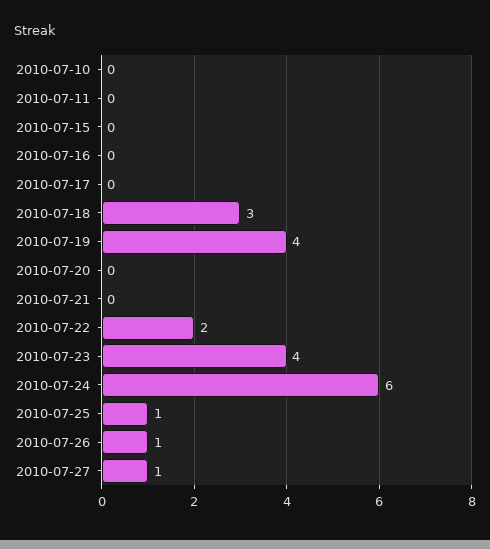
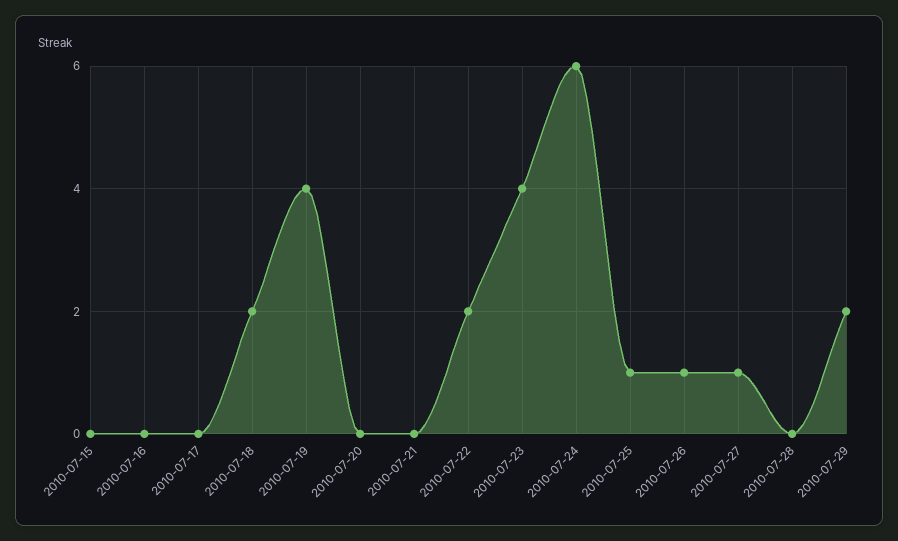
2010-07-10: 0 -> none
2010-07-11: 0 -> none
2010-07-18: 3 -> 2
2010-07-28: none -> 0
2010-07-29: none -> 2

